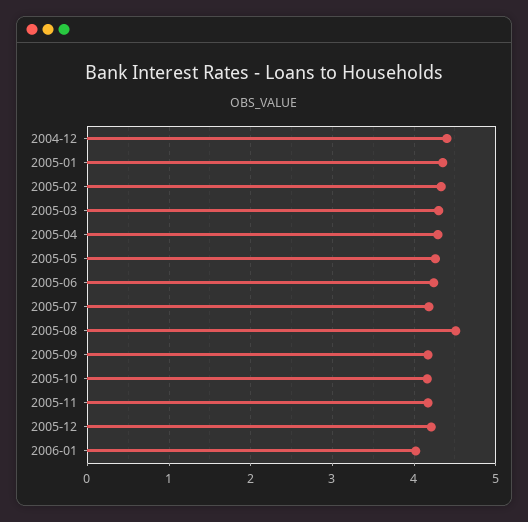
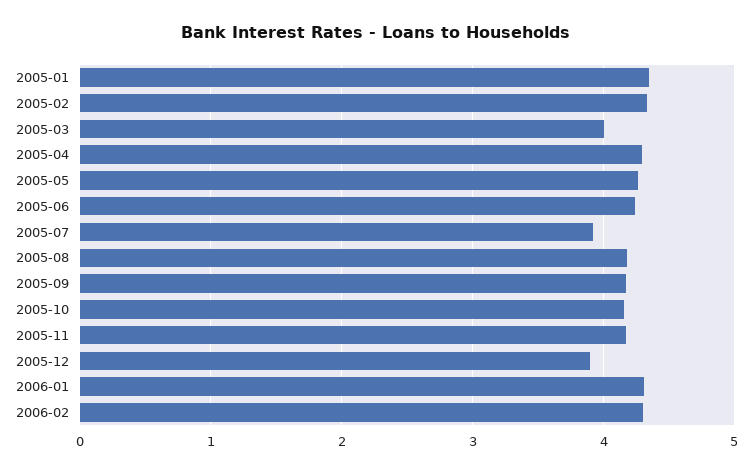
2004-12: 4.4 -> none
2005-03: 4.3 -> 4
2005-07: 4.2 -> 3.9
2005-08: 4.5 -> 4.2
2005-12: 4.2 -> 3.9
2006-01: 4 -> 4.3
2006-02: none -> 4.3

